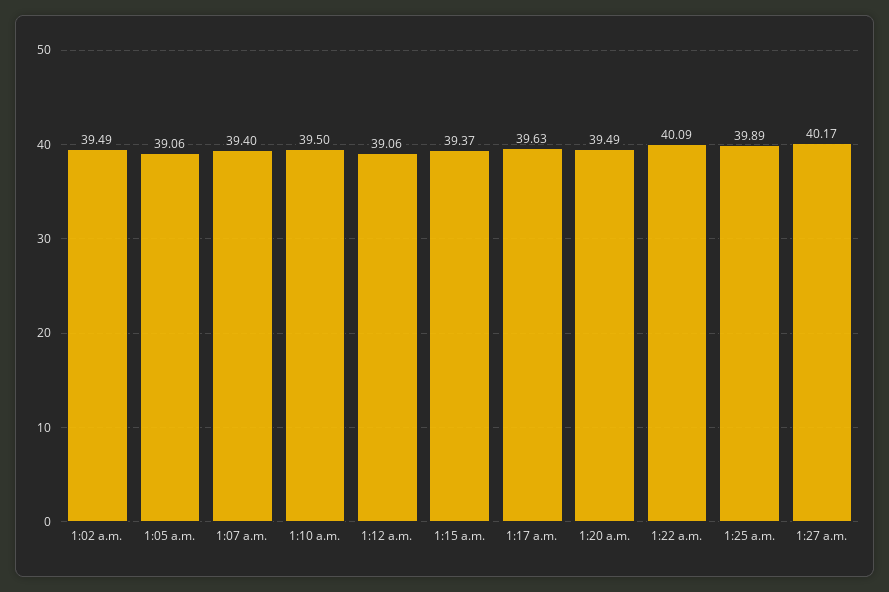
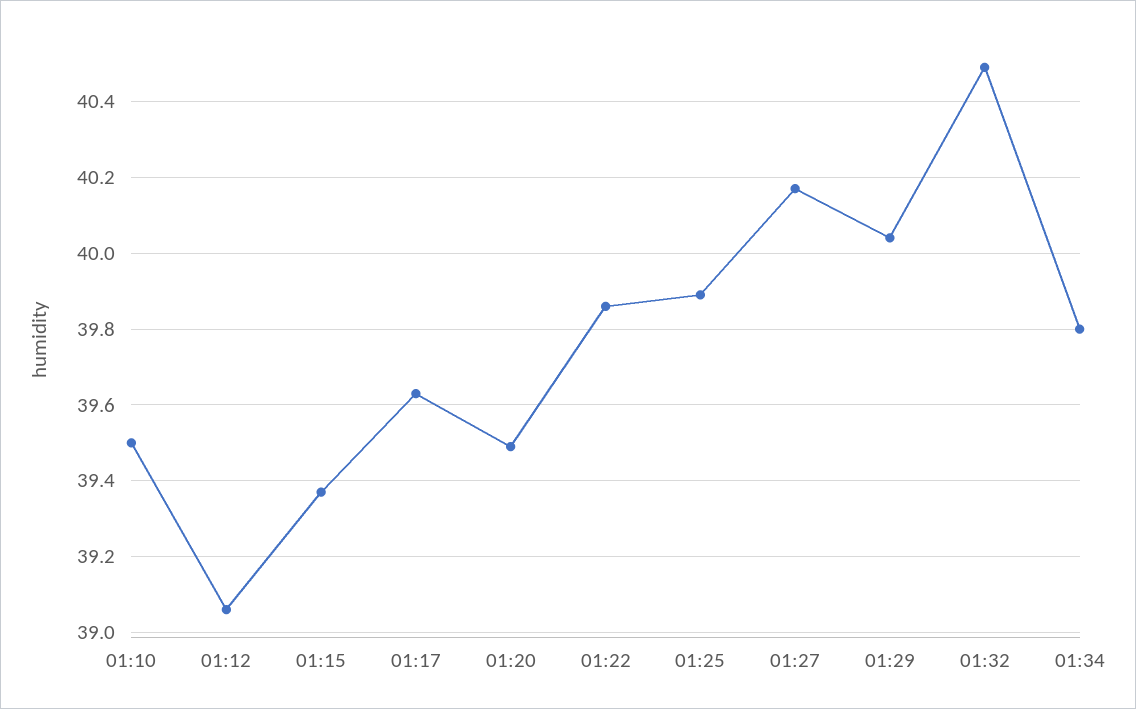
1:02 a.m.: 39.49 -> none
1:05 a.m.: 39.06 -> none
1:07 a.m.: 39.4 -> none
1:22 a.m.: 40.09 -> 39.85
01:29: none -> 40.05
01:32: none -> 40.5
01:34: none -> 39.8

